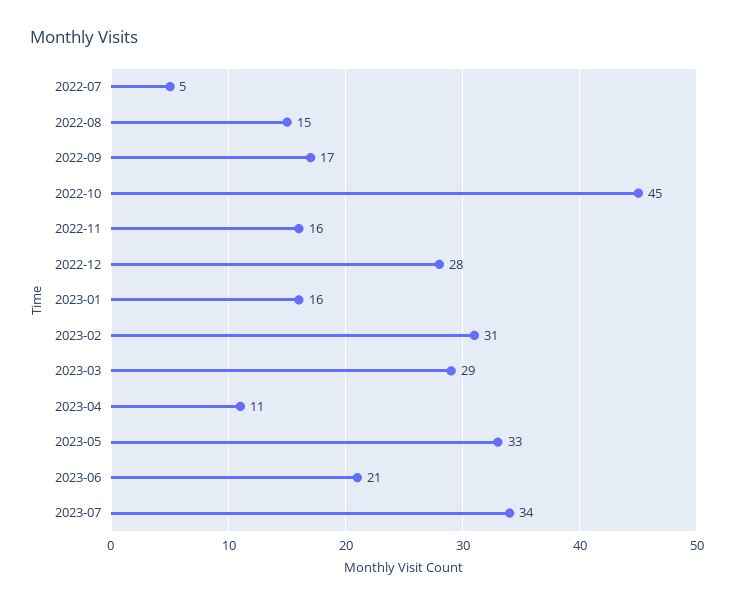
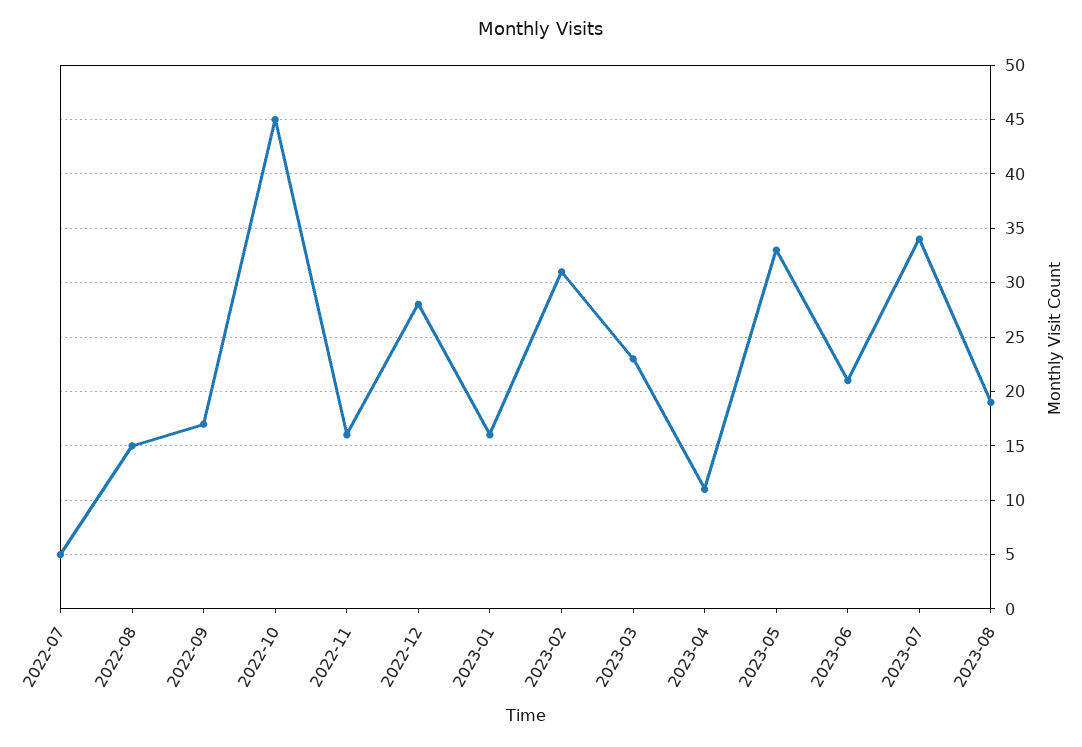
2023-03: 29 -> 23
2023-08: none -> 19

